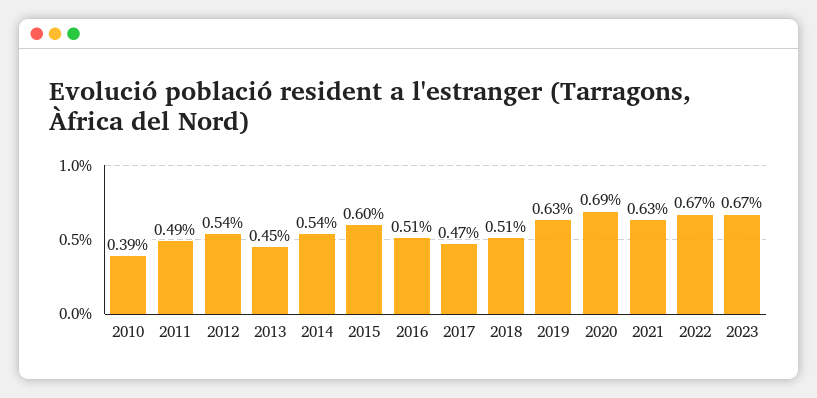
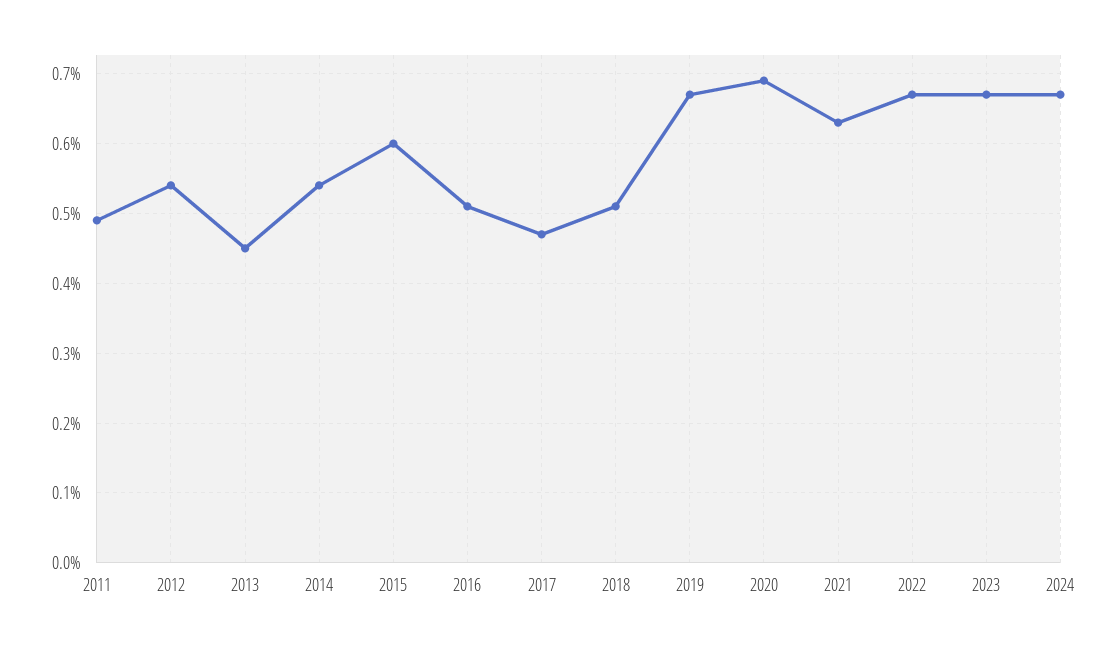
2010: 0.39 -> none
2019: 0.63 -> 0.67
2024: none -> 0.67

